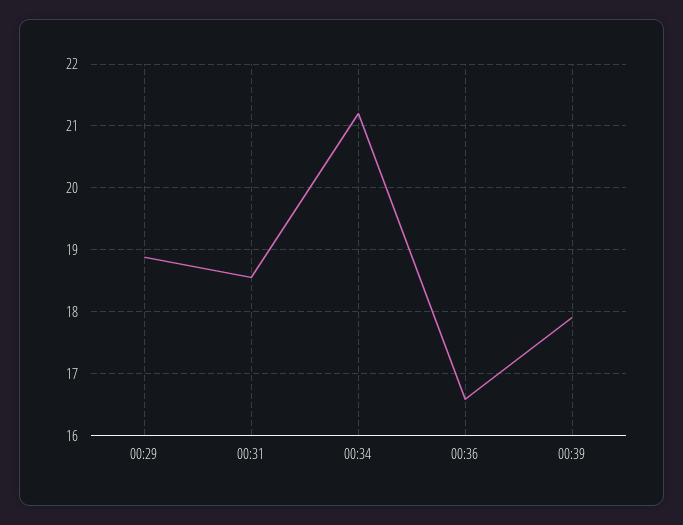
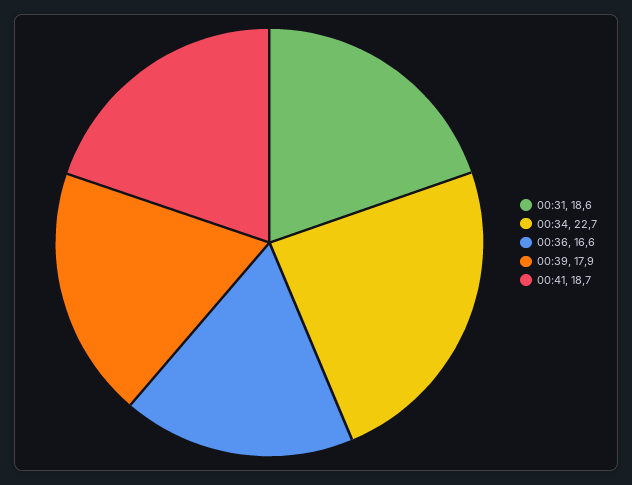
00:29: 18.9 -> none
00:34: 21.2 -> 22.7
00:41: none -> 18.7

